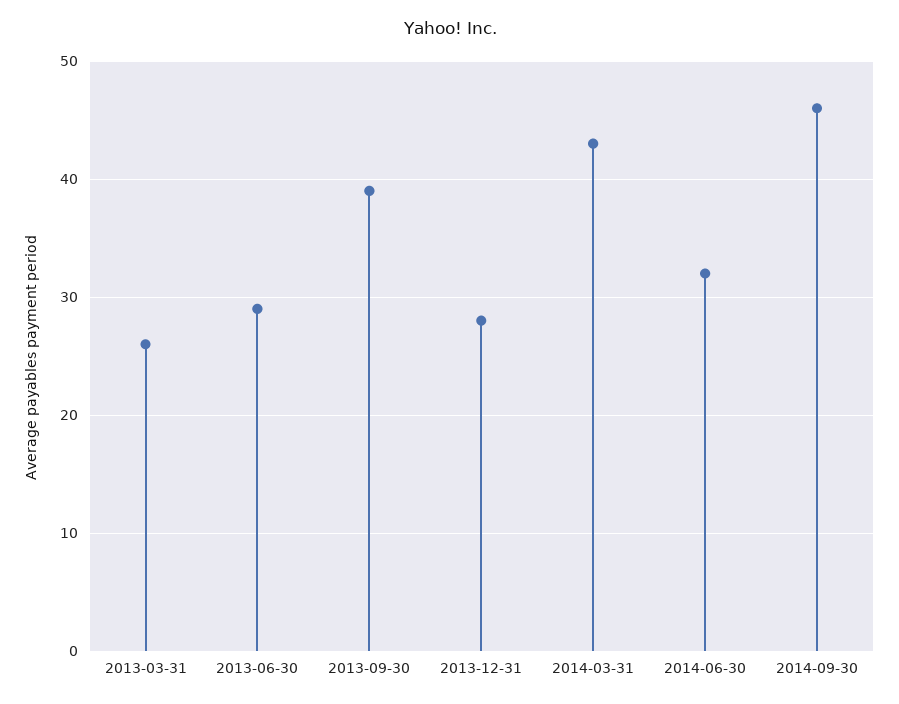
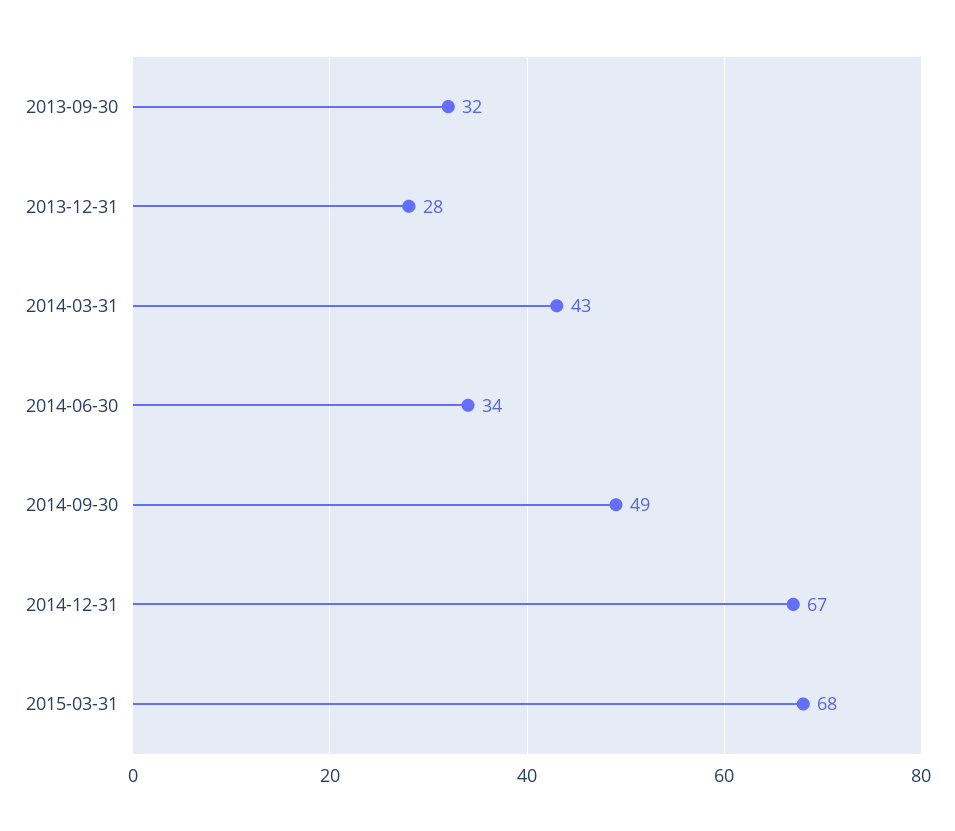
2013-03-31: 26 -> none
2013-06-30: 29 -> none
2013-09-30: 39 -> 32
2014-06-30: 32 -> 34
2014-09-30: 46 -> 49
2014-12-31: none -> 67
2015-03-31: none -> 68

